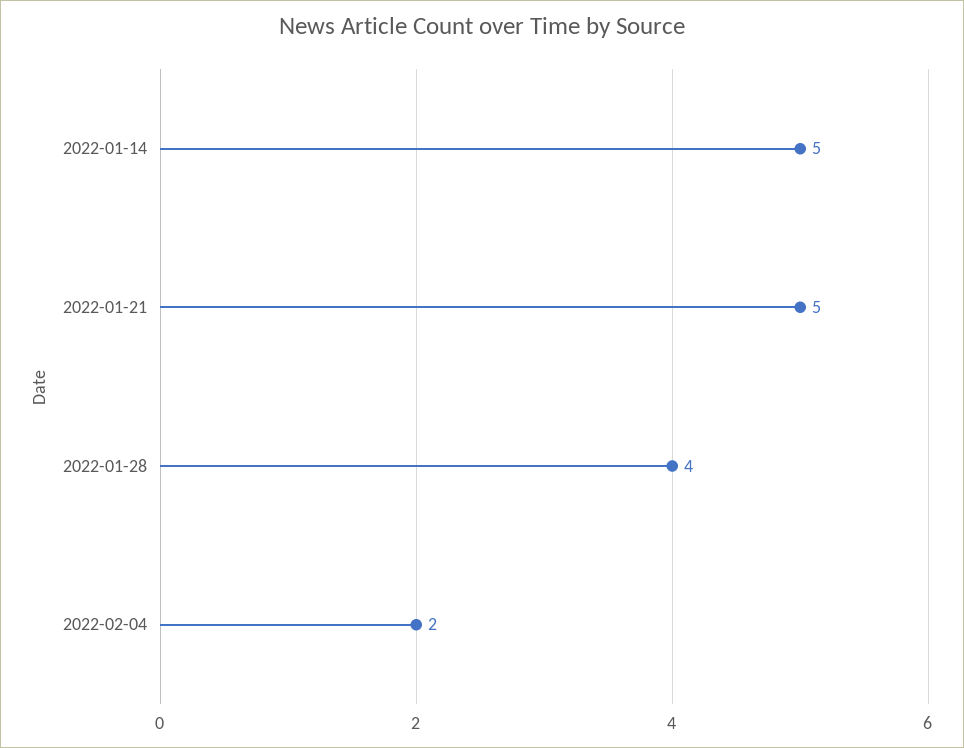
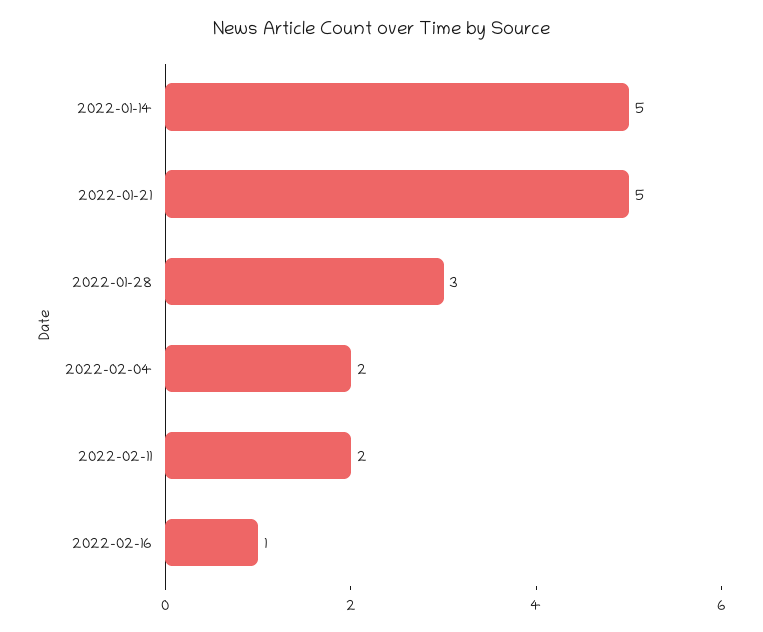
2022-01-28: 4 -> 3
2022-02-11: none -> 2
2022-02-16: none -> 1

